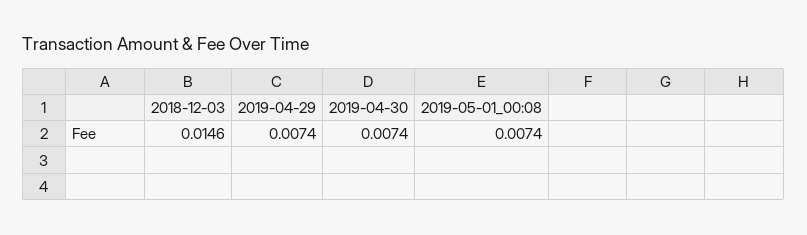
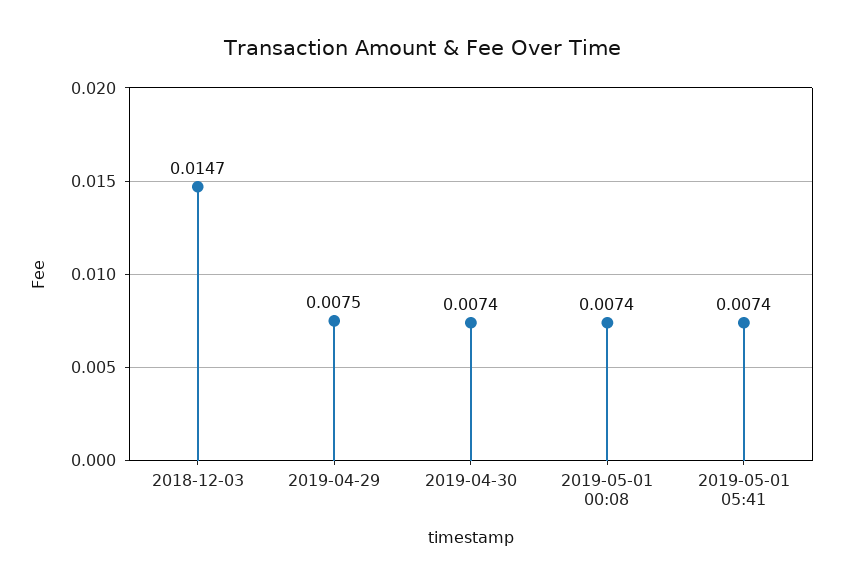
2018-12-03: 0.0146 -> 0.0147
2019-04-29: 0.0074 -> 0.0075
2019-05-01 05:41: none -> 0.0074

